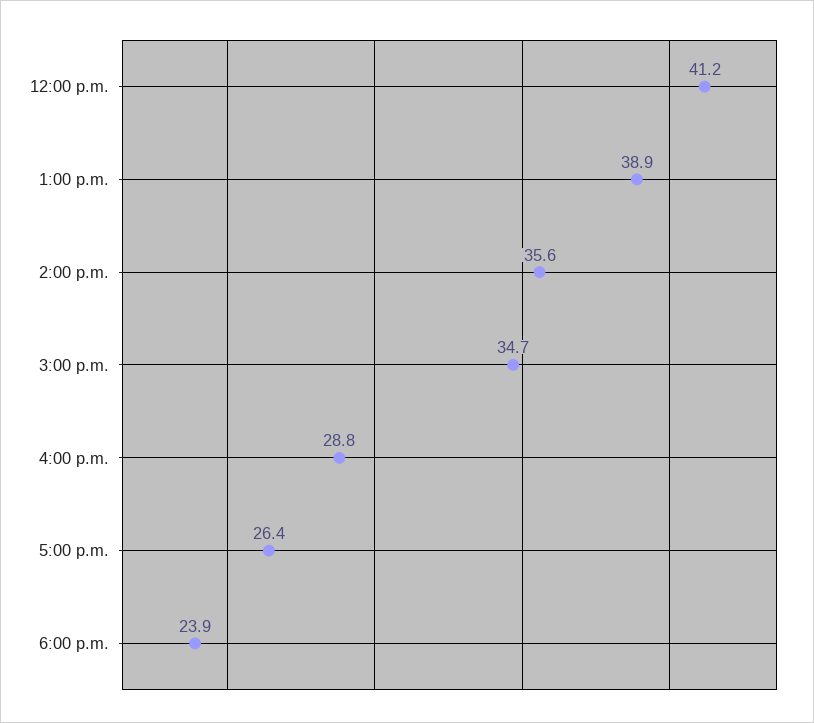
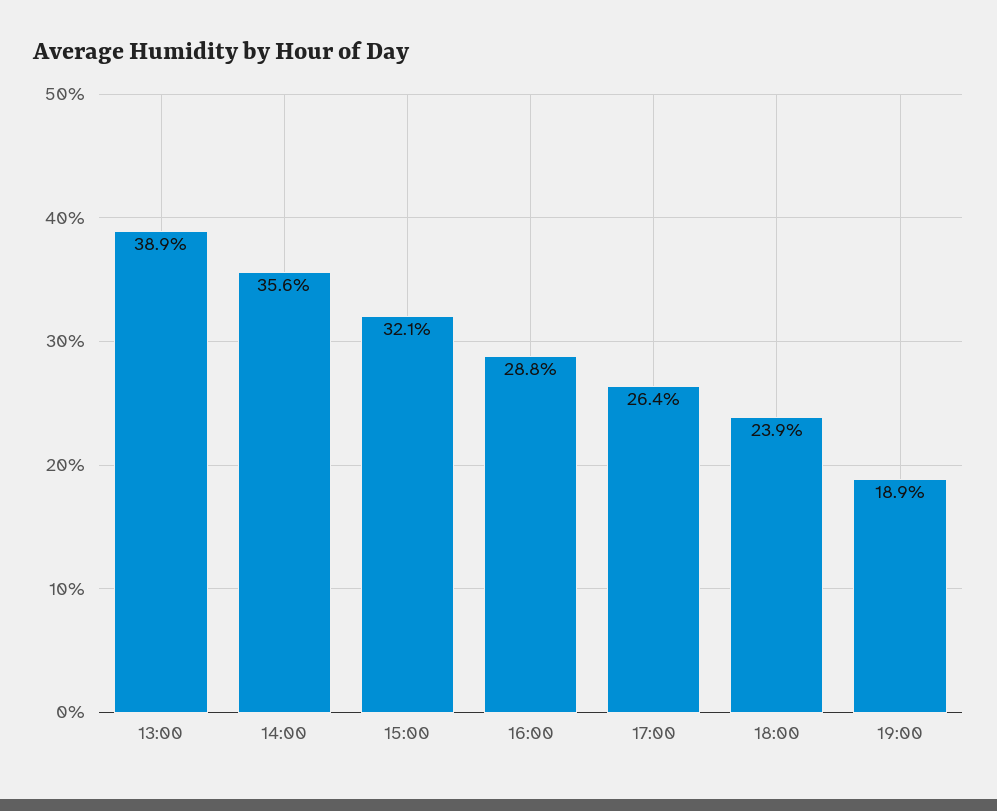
12:00 p.m.: 41.2 -> none
3:00 p.m.: 34.7 -> 32.1
19:00: none -> 18.9

